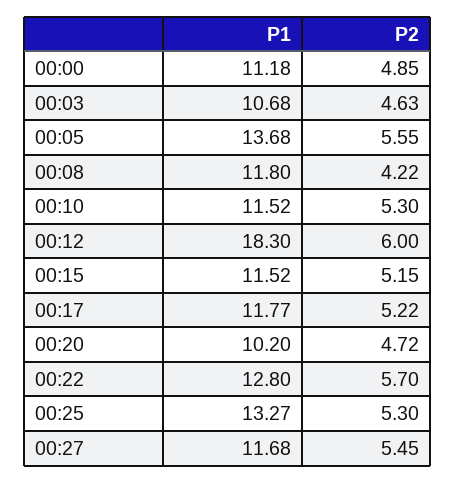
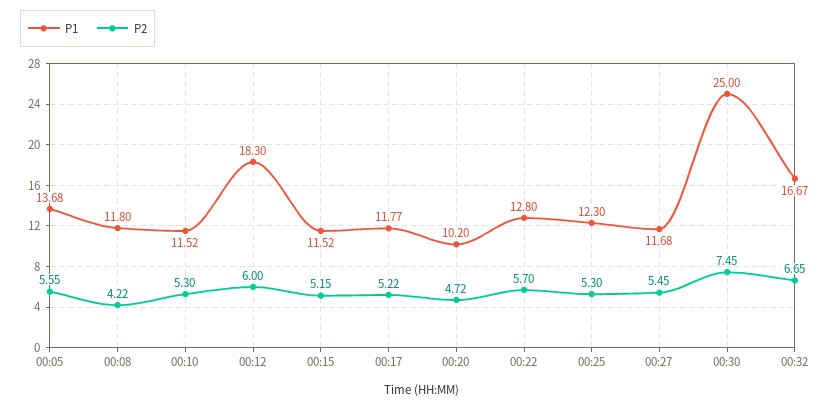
P1, 00:00: 11.18 -> none
P2, 00:00: 4.85 -> none
P1, 00:03: 10.68 -> none
P2, 00:03: 4.63 -> none
P1, 00:25: 13.27 -> 12.3
P1, 00:30: none -> 25
P2, 00:30: none -> 7.45
P1, 00:32: none -> 16.67
P2, 00:32: none -> 6.65

